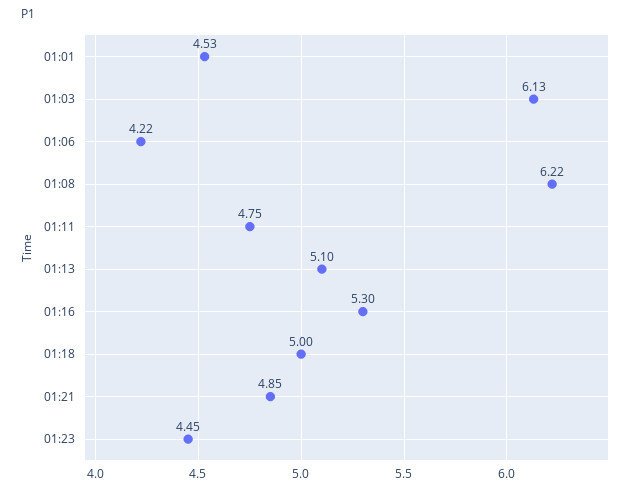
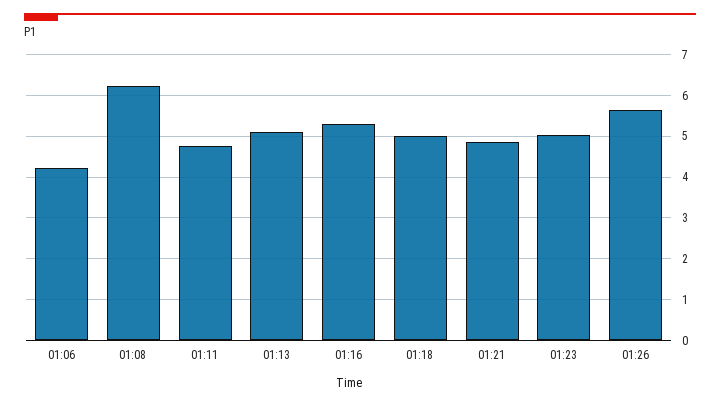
01:01: 4.53 -> none
01:03: 6.13 -> none
01:23: 4.45 -> 5
01:26: none -> 5.6

